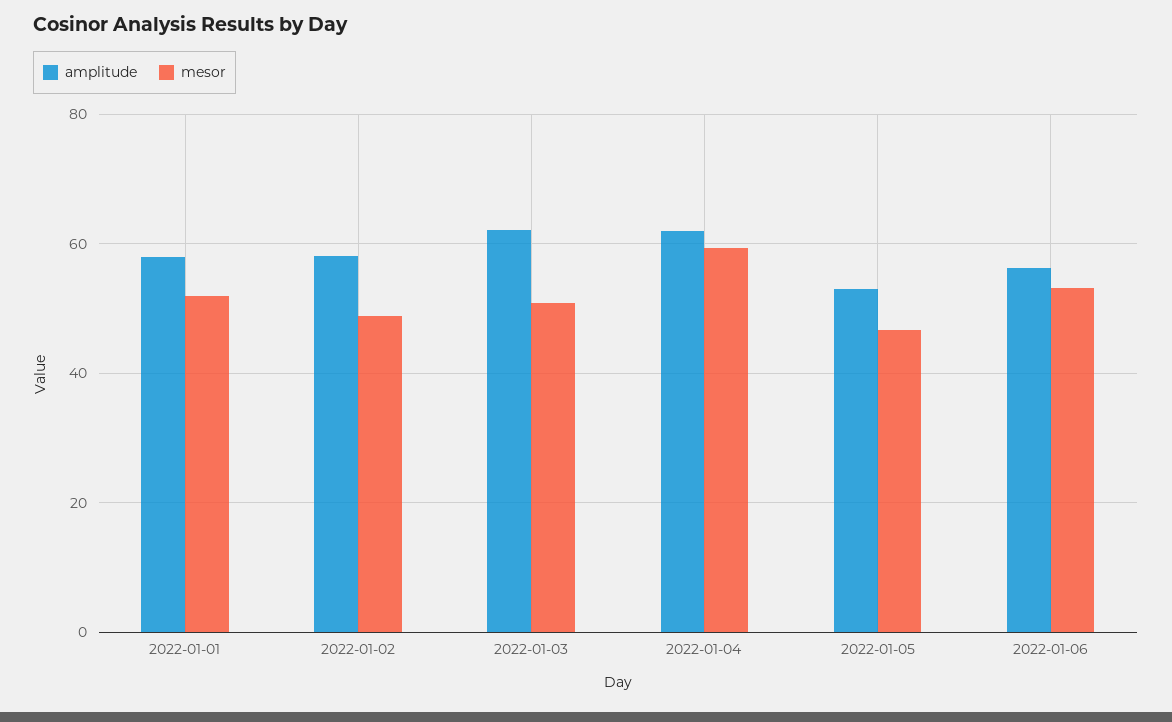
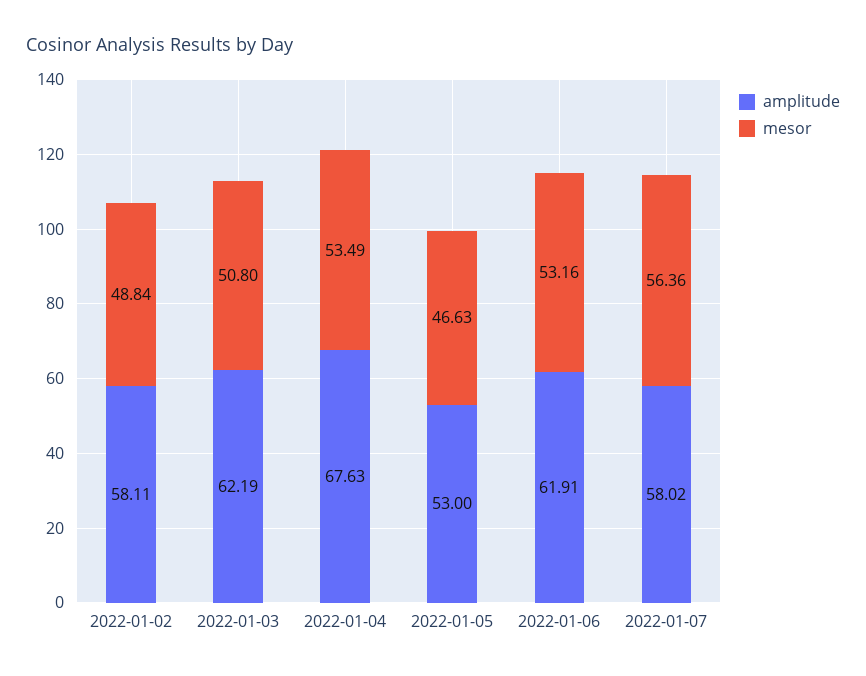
amplitude, 2022-01-01: 58 -> none
mesor, 2022-01-01: 52 -> none
amplitude, 2022-01-04: 62 -> 67.63
mesor, 2022-01-04: 60 -> 53.49
amplitude, 2022-01-06: 56 -> 61.91
amplitude, 2022-01-07: none -> 58.02
mesor, 2022-01-07: none -> 56.36

